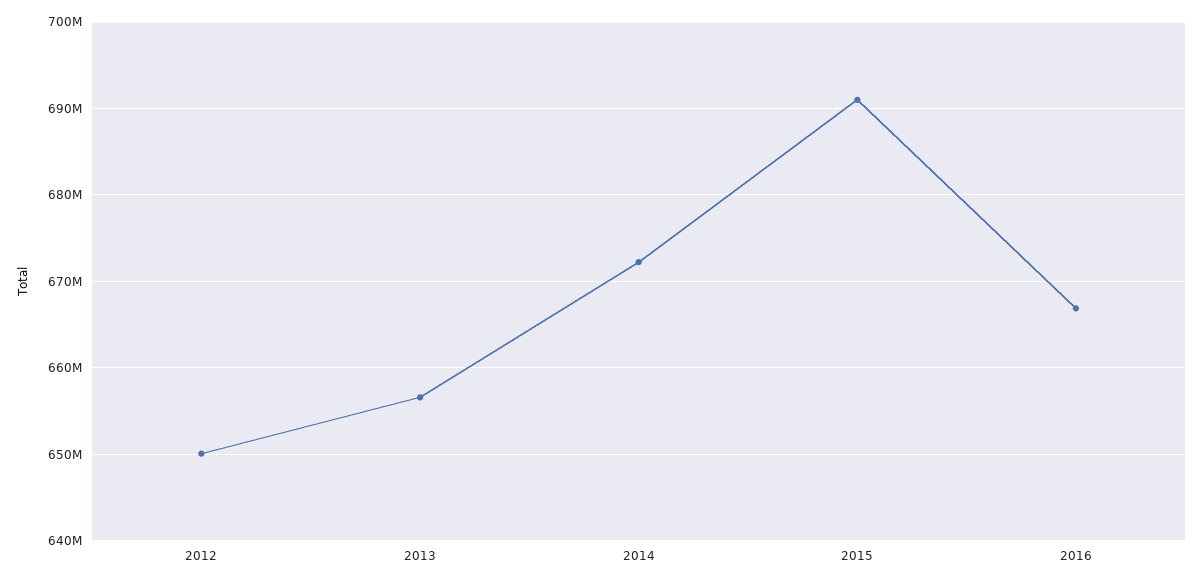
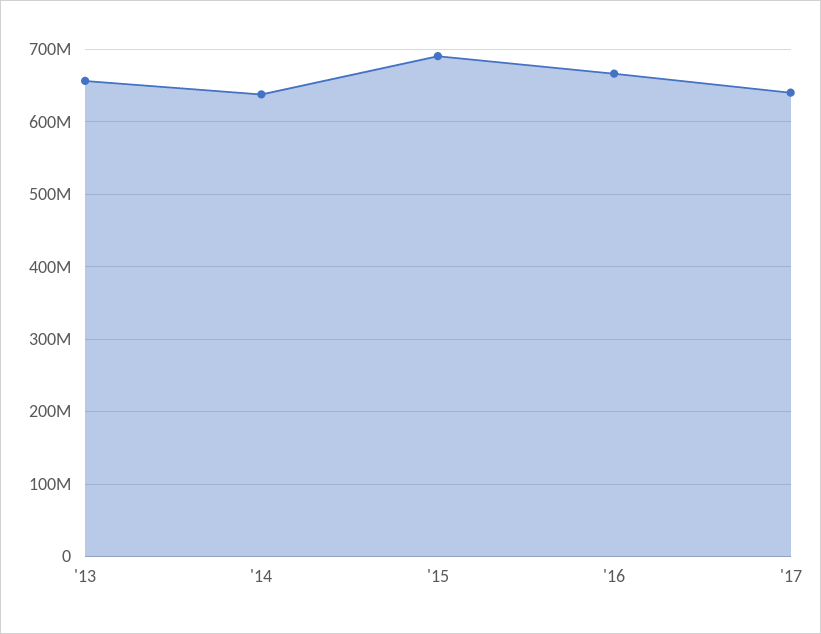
2012: 650000000 -> none
2014: 672000000 -> 640000000
'17: none -> 640000000

